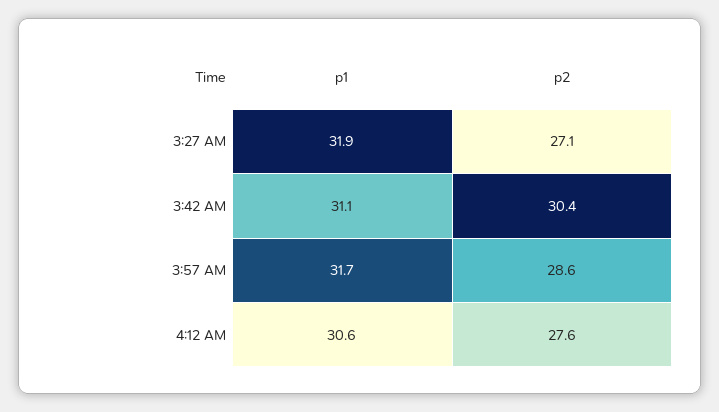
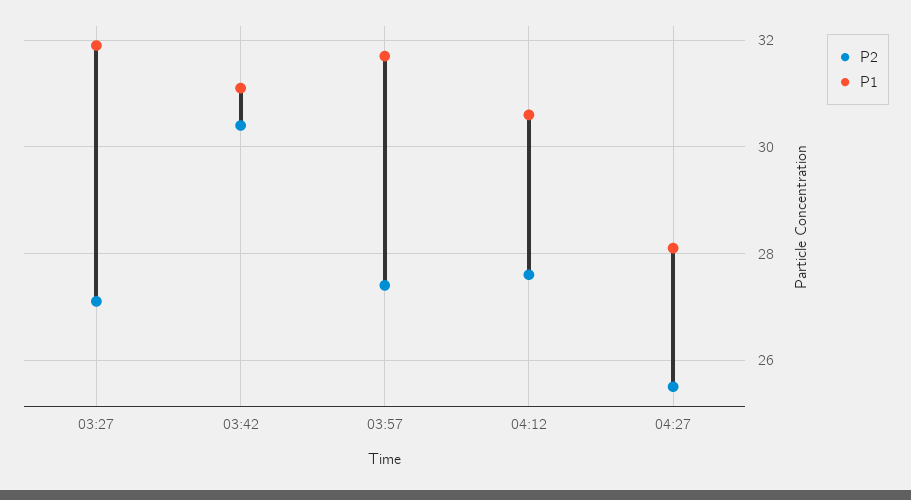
p2, 3:57 AM: 28.6 -> 27.5
p2, 04:27: none -> 25.5
p1, 04:27: none -> 28

